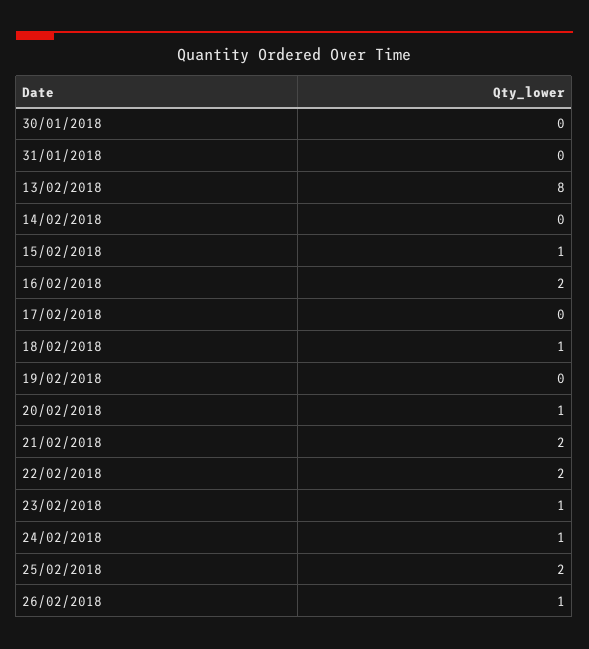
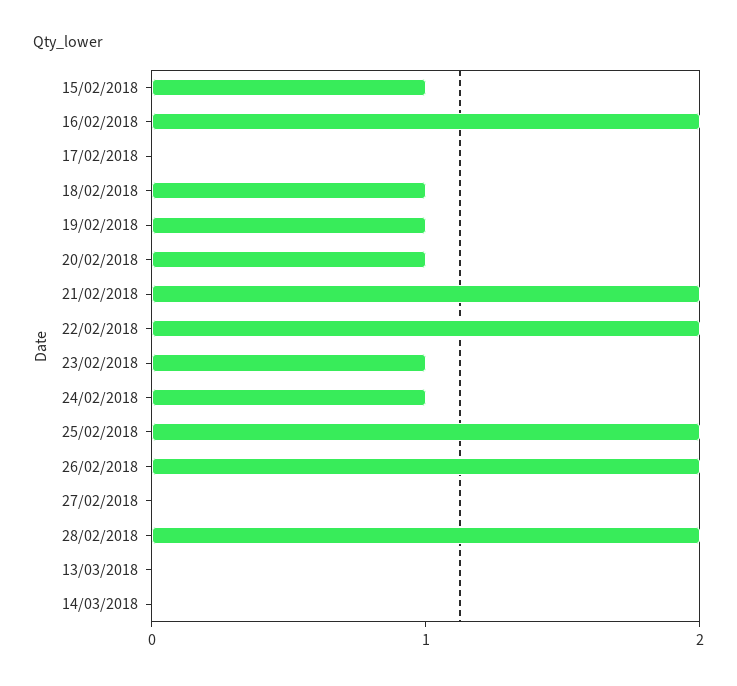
30/01/2018: 0 -> none
31/01/2018: 0 -> none
13/02/2018: 8 -> none
14/02/2018: 0 -> none
19/02/2018: 0 -> 1
26/02/2018: 1 -> 2
27/02/2018: none -> 0
28/02/2018: none -> 2
13/03/2018: none -> 0
14/03/2018: none -> 0

